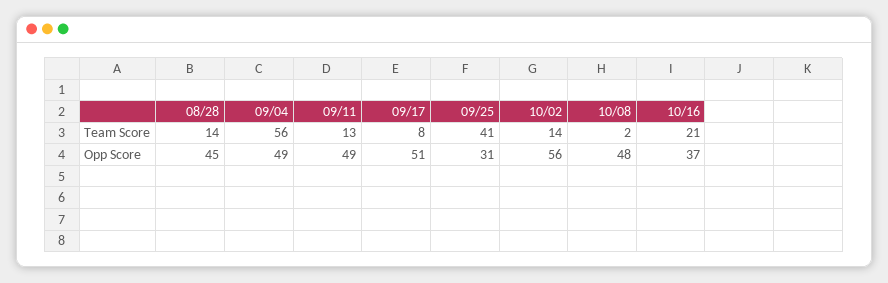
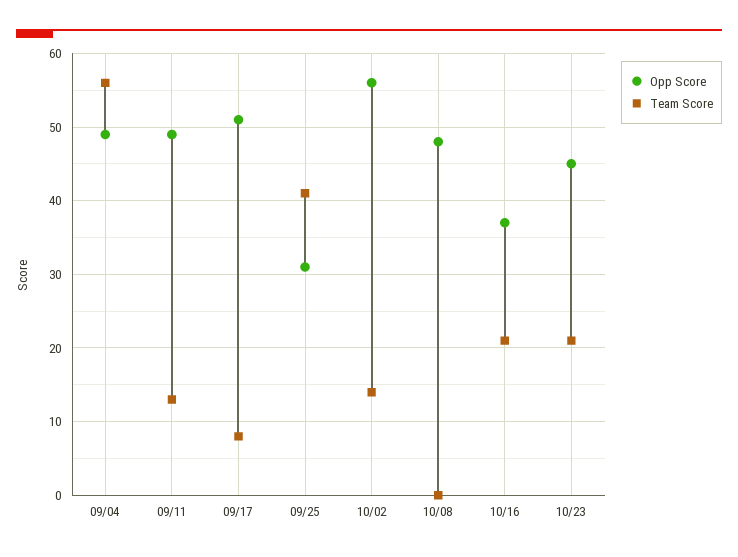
Team Score, 08/28: 14 -> none
Team Score, 10/08: 2 -> 0
Opp Score, 08/28: 45 -> none
Opp Score, 10/23: none -> 45
Team Score, 10/23: none -> 21

